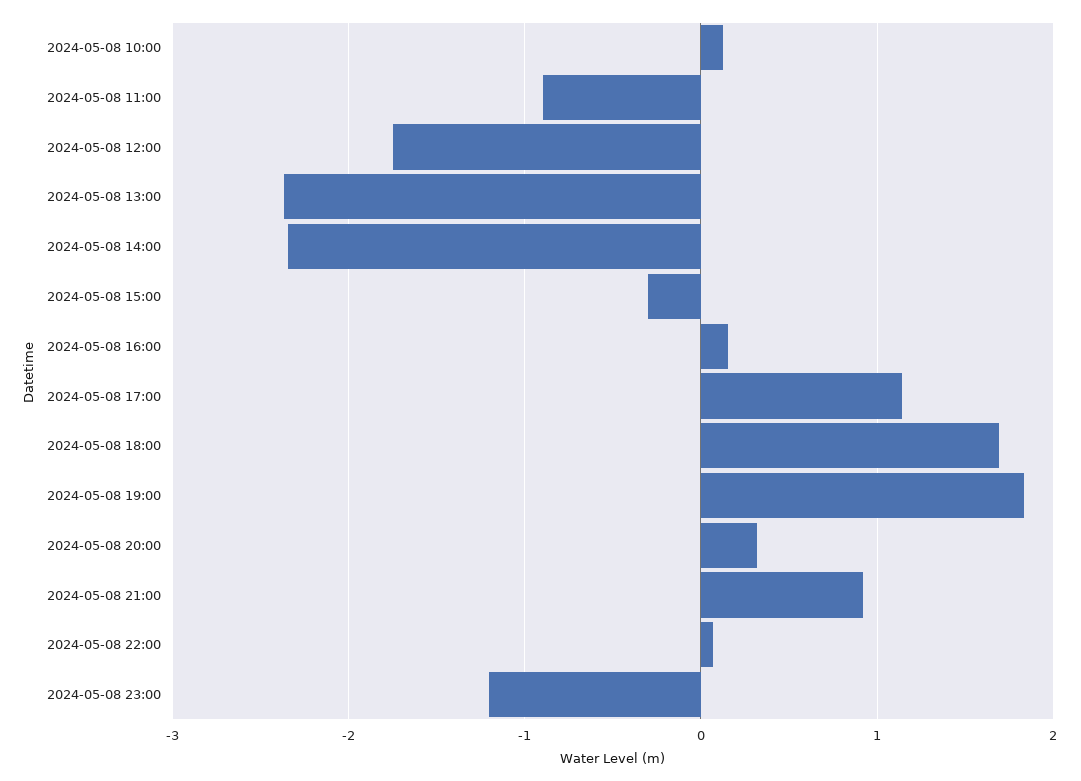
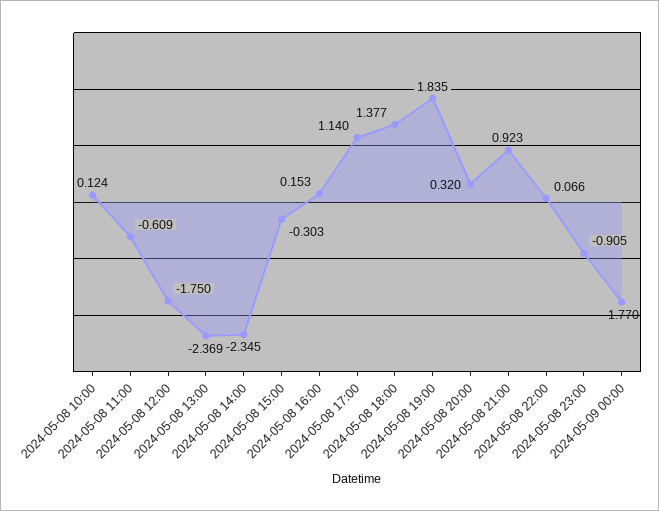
2024-05-08 11:00: -0.9 -> -0.609
2024-05-08 18:00: 1.7 -> 1.377
2024-05-08 23:00: -1.2 -> -0.905
2024-05-09 00:00: none -> -1.77

